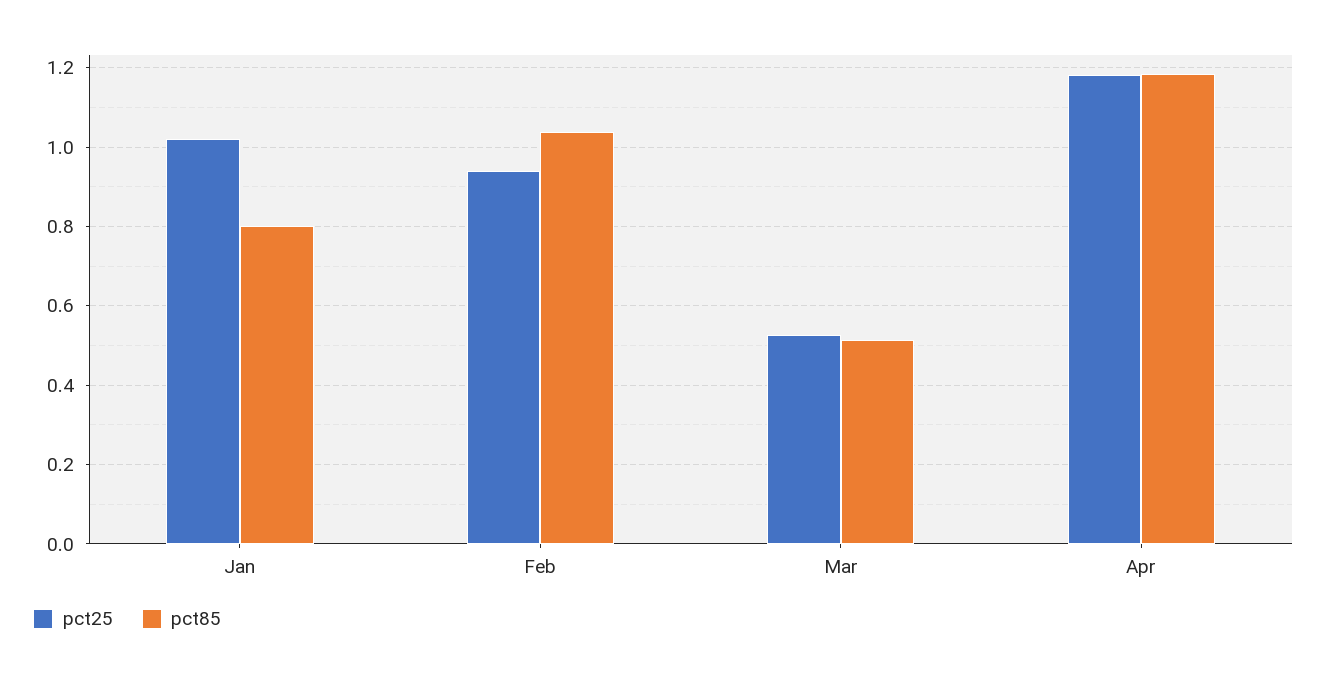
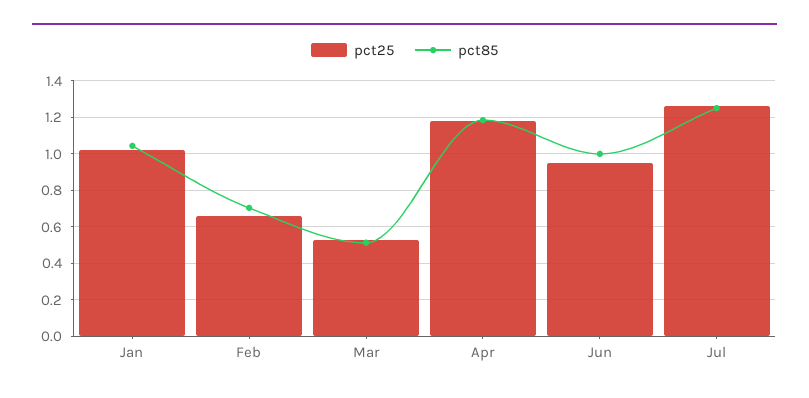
pct85, Jan: 0.8 -> 1.05
pct25, Feb: 0.94 -> 0.65
pct85, Feb: 1.04 -> 0.7
pct25, Jun: none -> 0.95
pct85, Jun: none -> 1
pct25, Jul: none -> 1.25
pct85, Jul: none -> 1.25

